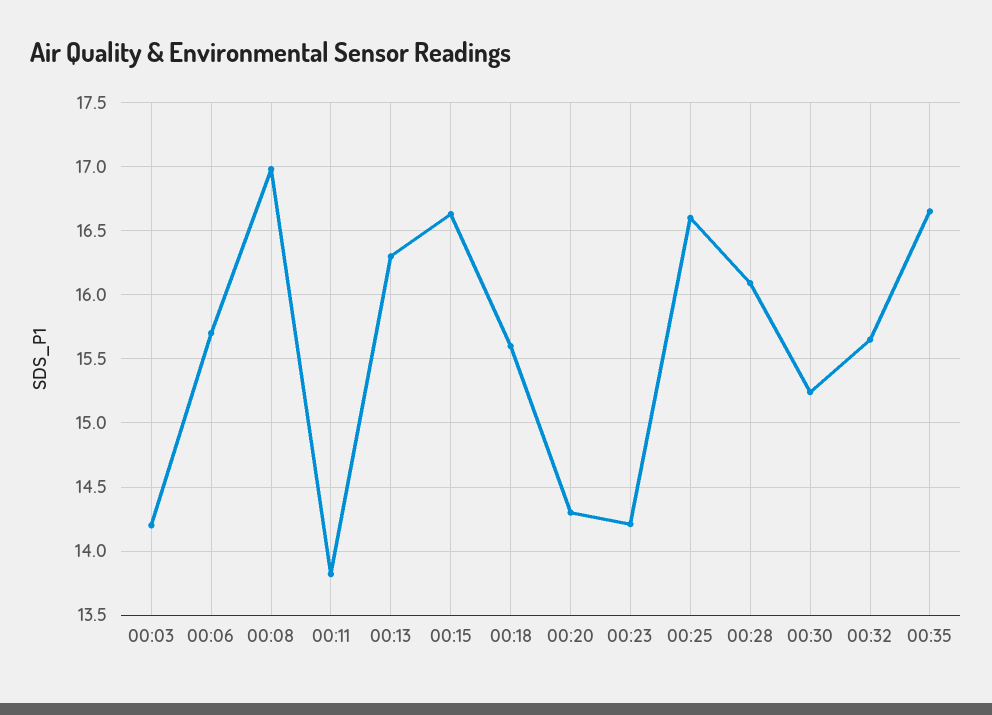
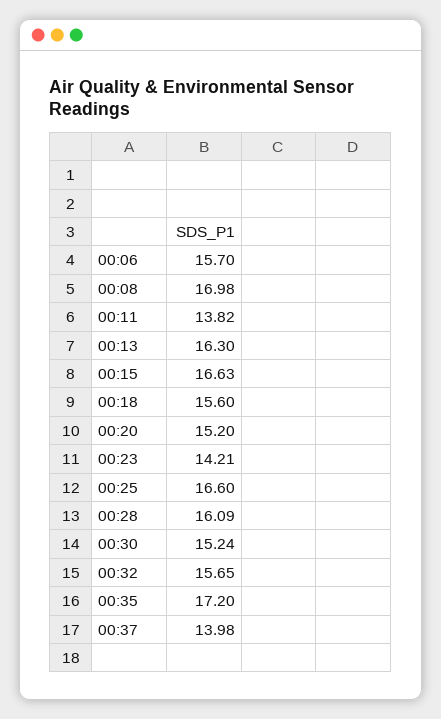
00:03: 14.2 -> none
00:20: 14.3 -> 15.2
00:35: 16.65 -> 17.2
00:37: none -> 13.98

